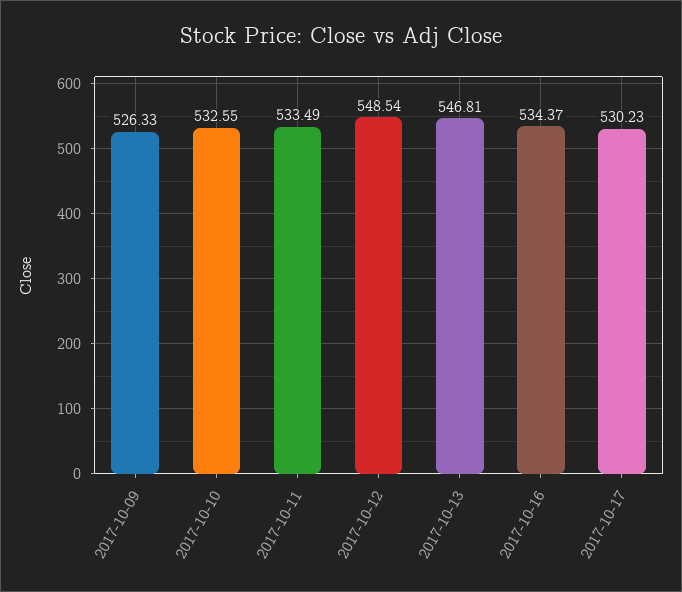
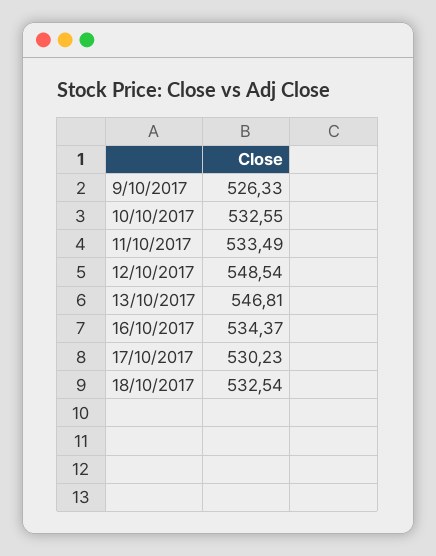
18/10/2017: none -> 532.54

